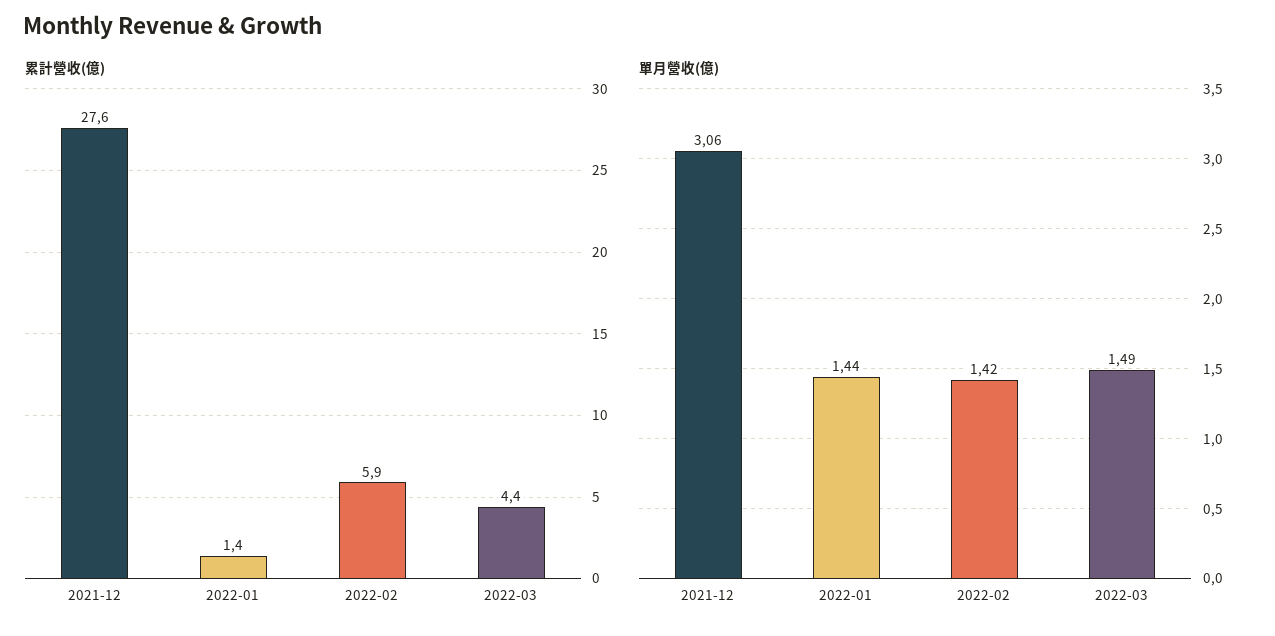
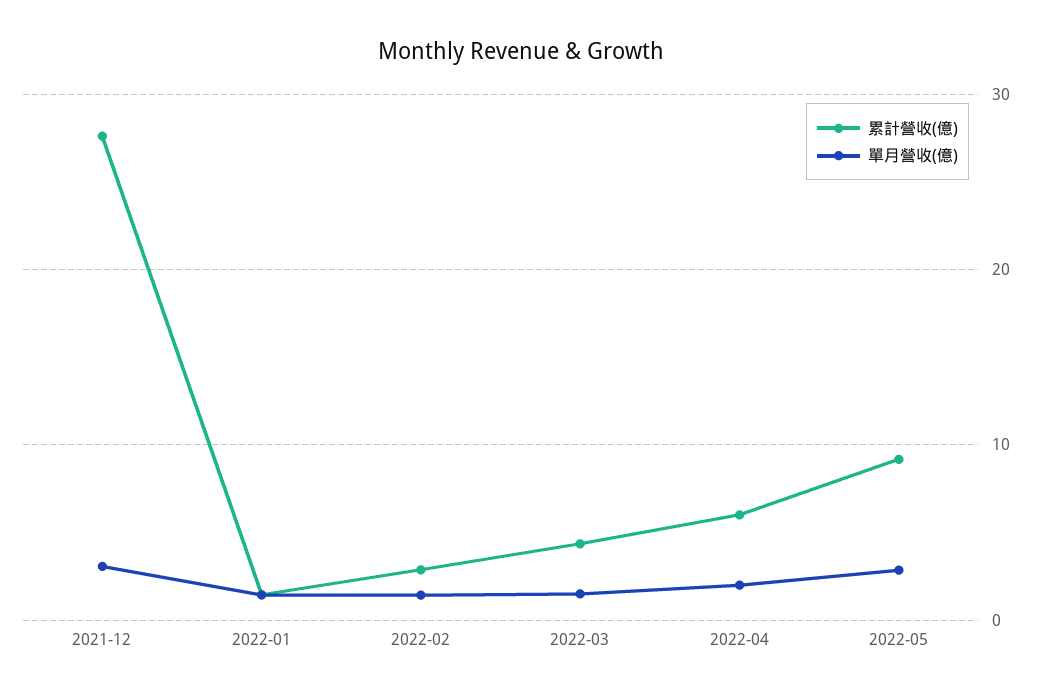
累計營收(億), 2022-02: 5.9 -> 3
累計營收(億), 2022-04: none -> 6
單月營收(億), 2022-04: none -> 2
累計營收(億), 2022-05: none -> 9
單月營收(億), 2022-05: none -> 3

